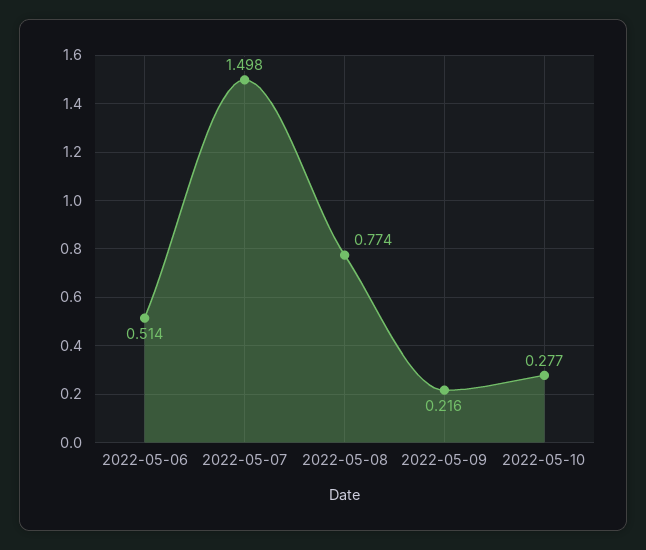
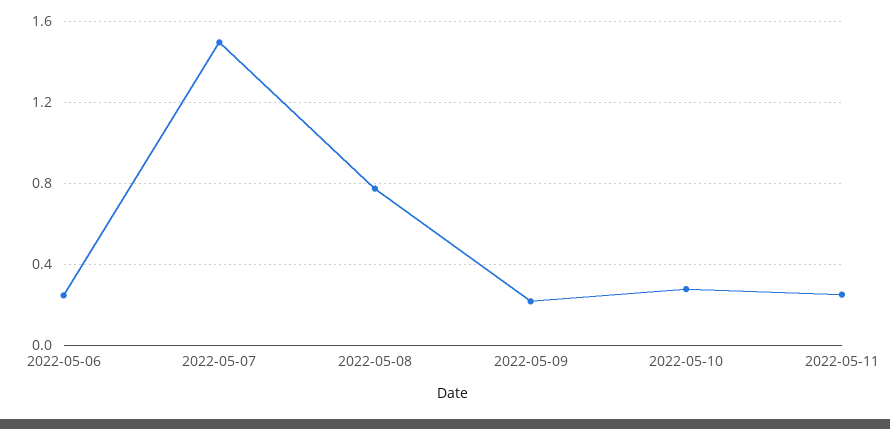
2022-05-06: 0.514 -> 0.25
2022-05-11: none -> 0.25

